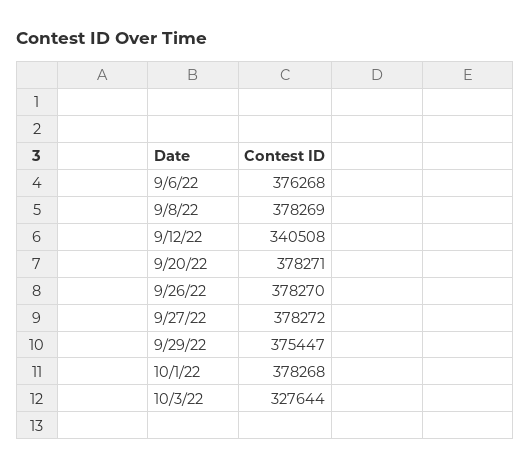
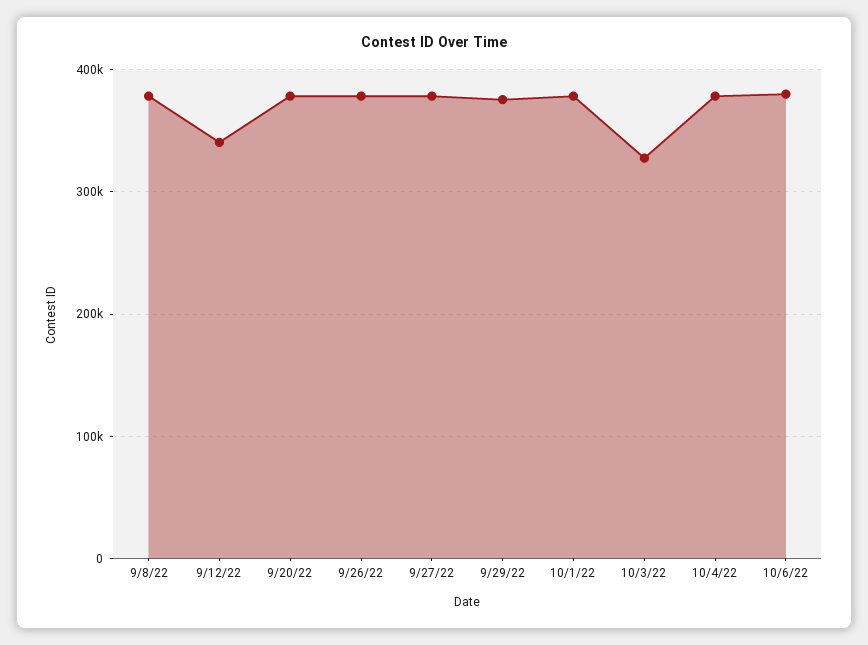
9/6/22: 376268 -> none
10/4/22: none -> 380000
10/6/22: none -> 380000

